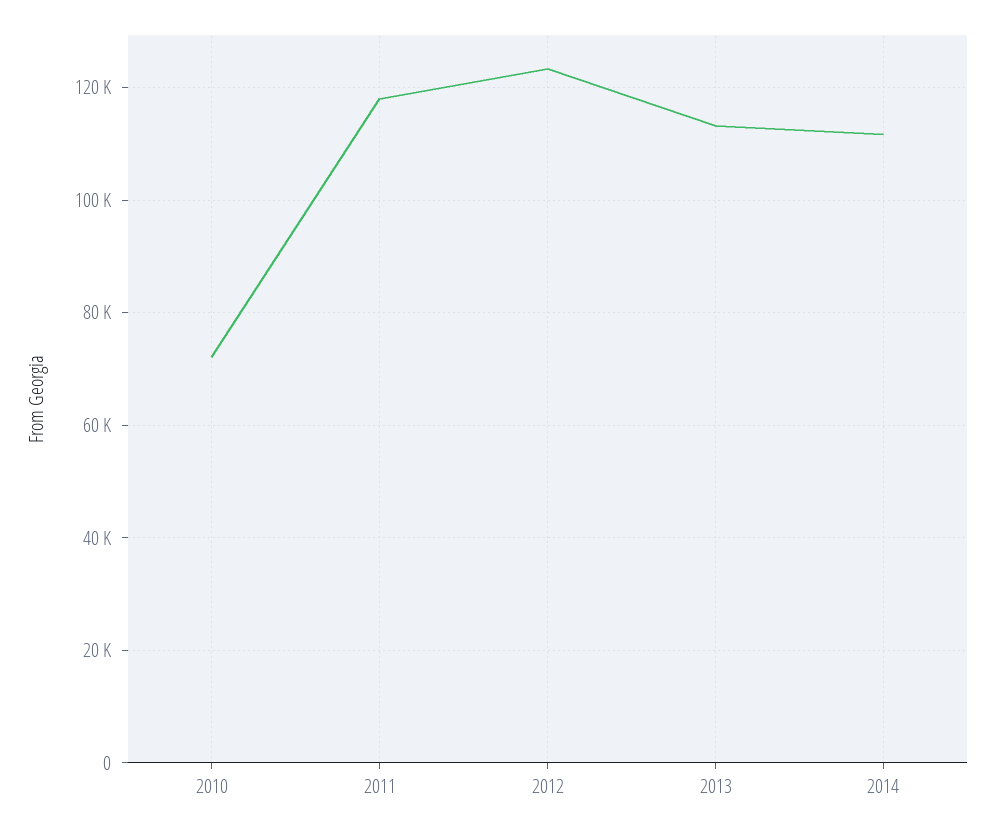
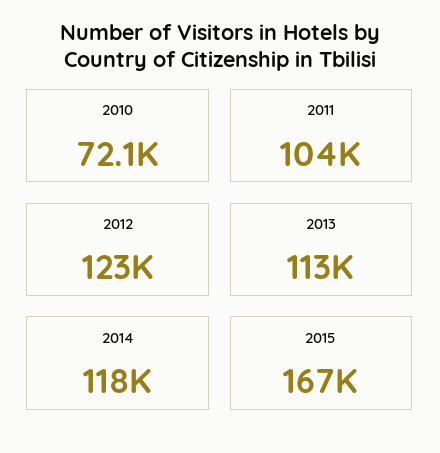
2011: 118000 -> 104000
2014: 112000 -> 118000
2015: none -> 167000

